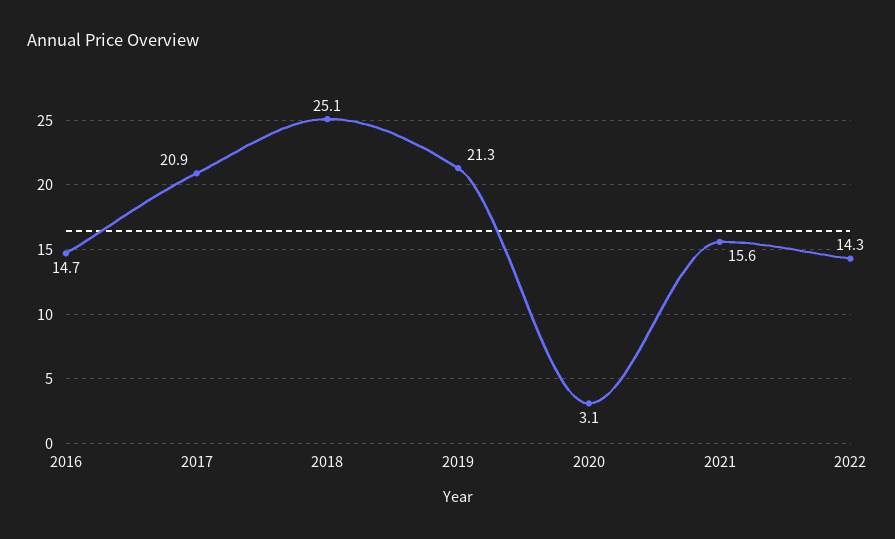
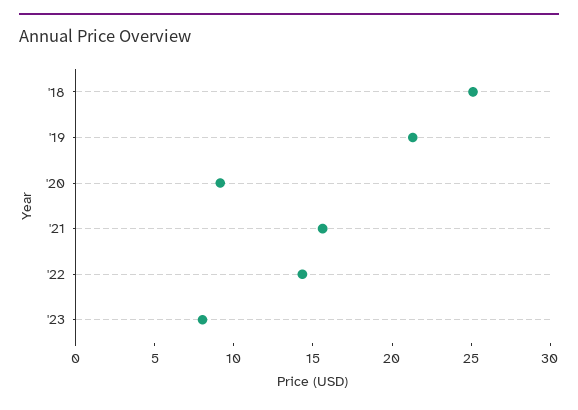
2016: 14.7 -> none
2017: 20.9 -> none
2020: 3.1 -> 9
'23: none -> 8

